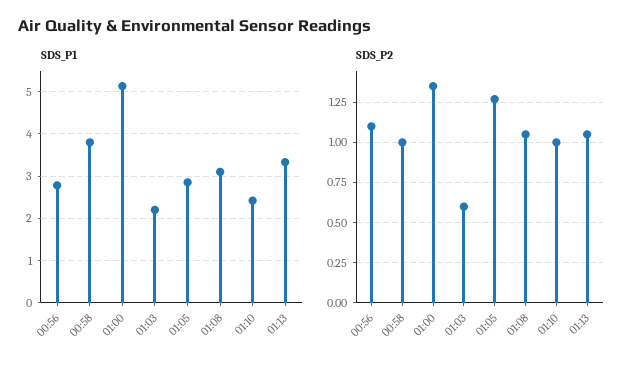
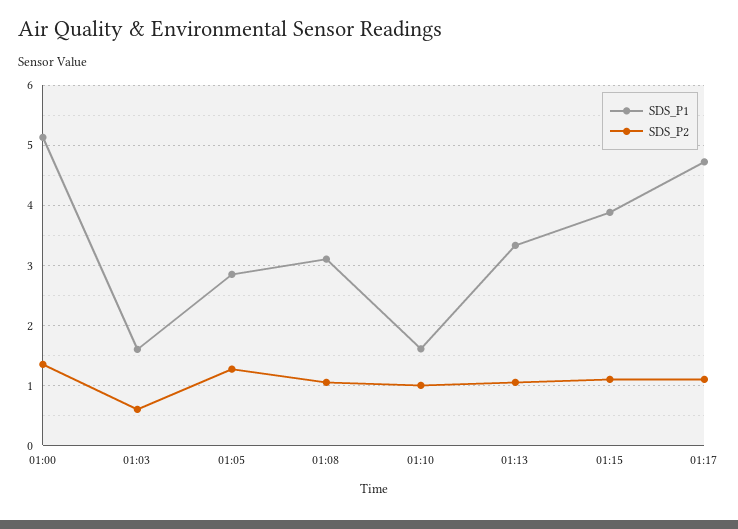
SDS_P1, 00:56: 2.8 -> none
SDS_P1, 00:58: 3.8 -> none
SDS_P1, 01:03: 2.2 -> 1.6
SDS_P1, 01:10: 2.4 -> 1.6
SDS_P2, 00:56: 1.1 -> none
SDS_P2, 00:58: 1 -> none
SDS_P1, 01:15: none -> 3.9
SDS_P2, 01:15: none -> 1.1
SDS_P1, 01:17: none -> 4.7
SDS_P2, 01:17: none -> 1.1

